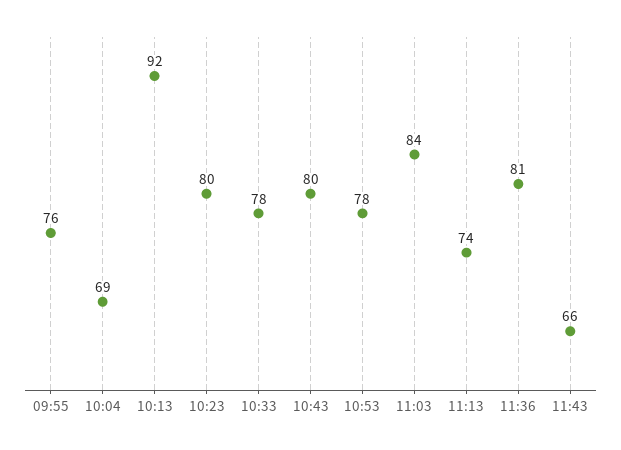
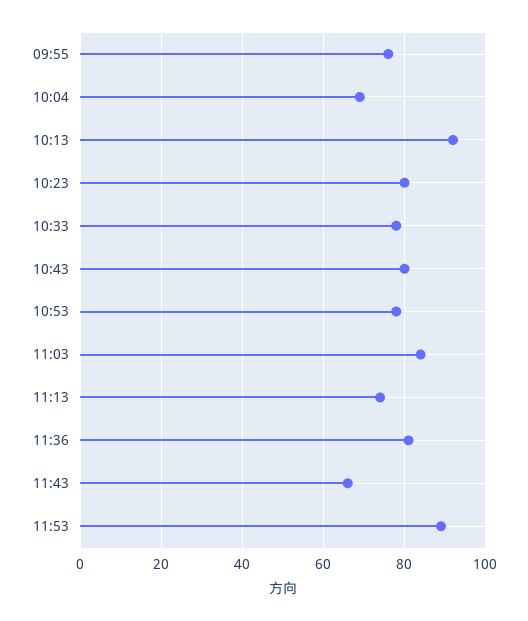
11:53: none -> 90

